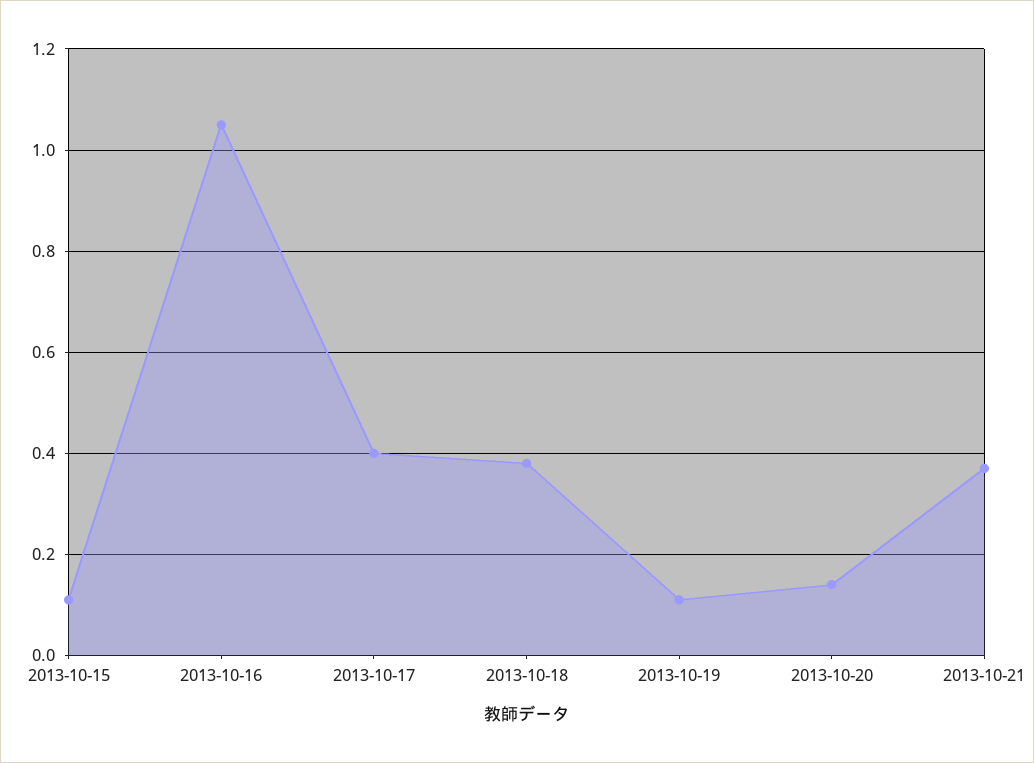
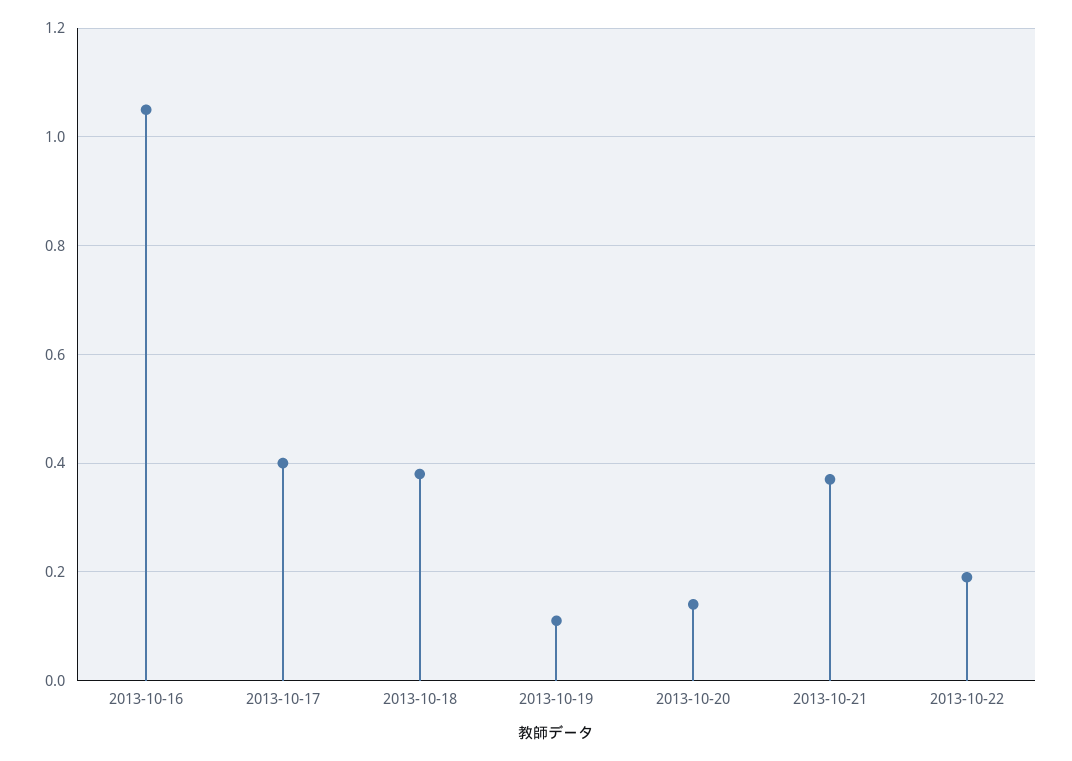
2013-10-15: 0.1 -> none
2013-10-22: none -> 0.2

